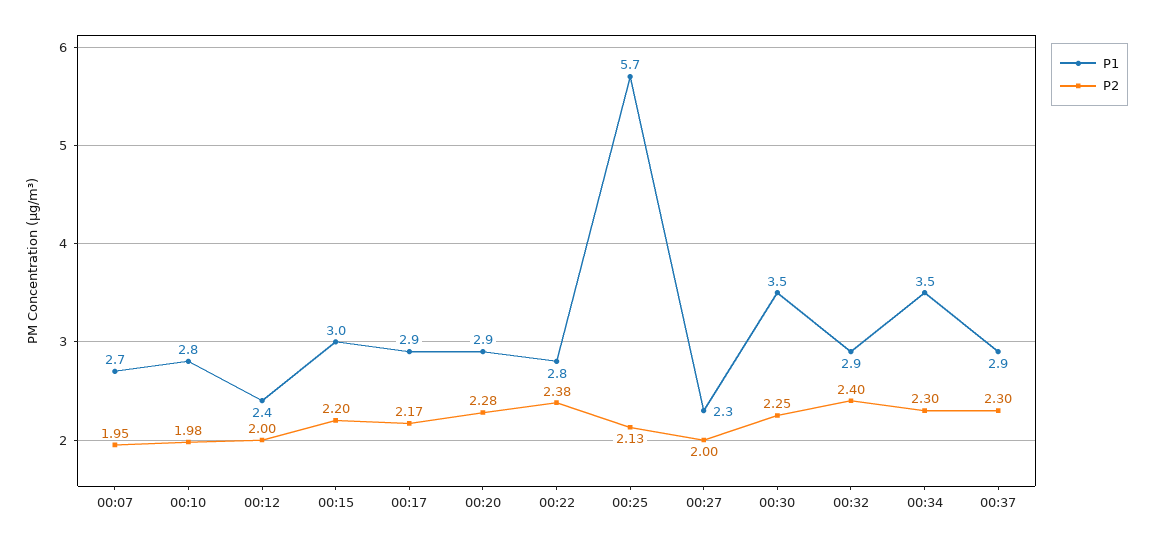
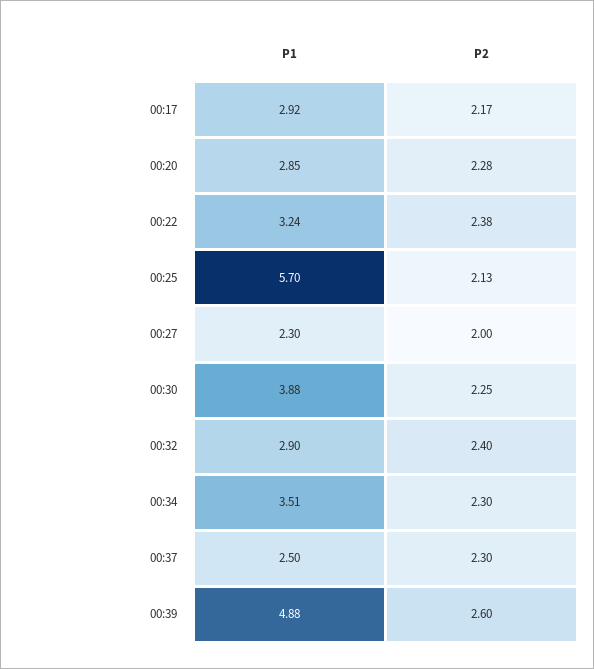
P1, 00:07: 2.7 -> none
P2, 00:07: 1.95 -> none
P1, 00:10: 2.8 -> none
P2, 00:10: 1.98 -> none
P1, 00:12: 2.4 -> none
P2, 00:12: 2 -> none
P1, 00:15: 3 -> none
P2, 00:15: 2.2 -> none
P1, 00:22: 2.8 -> 3.24
P1, 00:30: 3.5 -> 3.88
P1, 00:37: 2.9 -> 2.5
P1, 00:39: none -> 4.88
P2, 00:39: none -> 2.6

